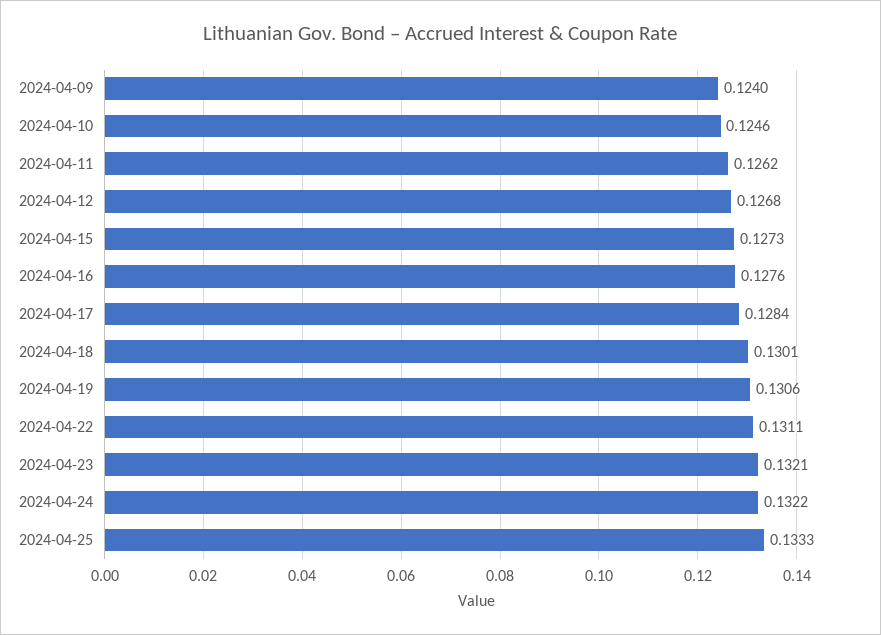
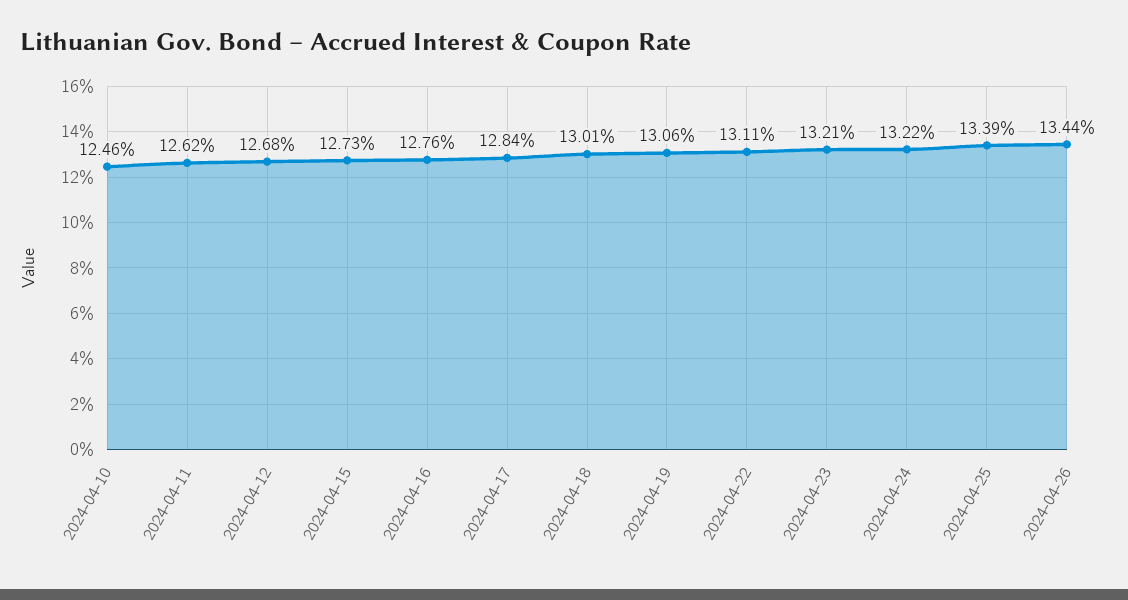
2024-04-09: 0.124 -> none
2024-04-25: 0.1333 -> 0.1339
2024-04-26: none -> 0.1344

